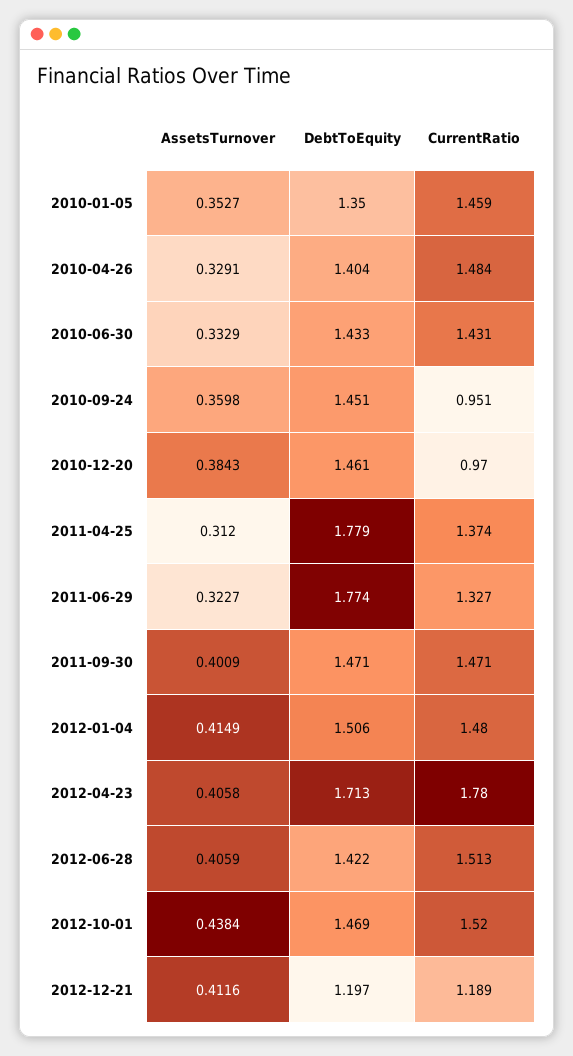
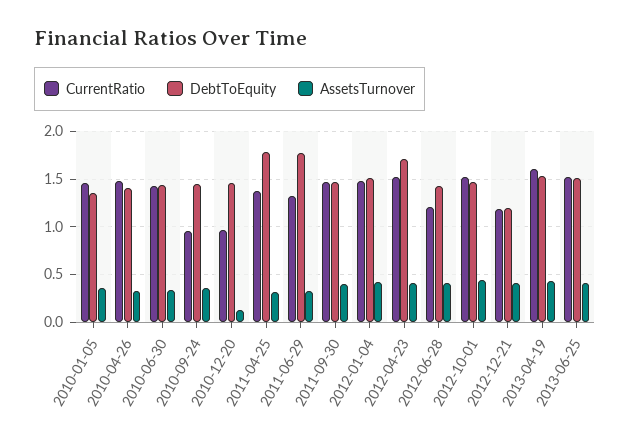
AssetsTurnover, 2010-12-20: 0.3843 -> 0.1
CurrentRatio, 2012-04-23: 1.78 -> 1.5
CurrentRatio, 2012-06-28: 1.513 -> 1.2
CurrentRatio, 2013-04-19: none -> 1.6
DebtToEquity, 2013-04-19: none -> 1.5
AssetsTurnover, 2013-04-19: none -> 0.4
CurrentRatio, 2013-06-25: none -> 1.5
DebtToEquity, 2013-06-25: none -> 1.5
AssetsTurnover, 2013-06-25: none -> 0.4

